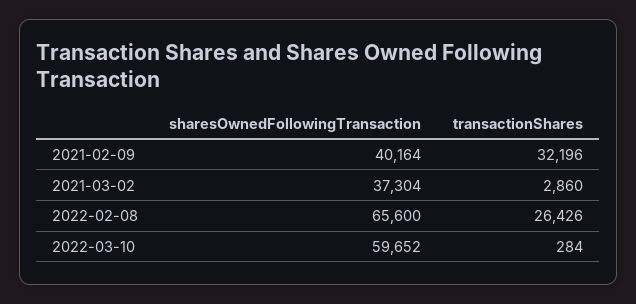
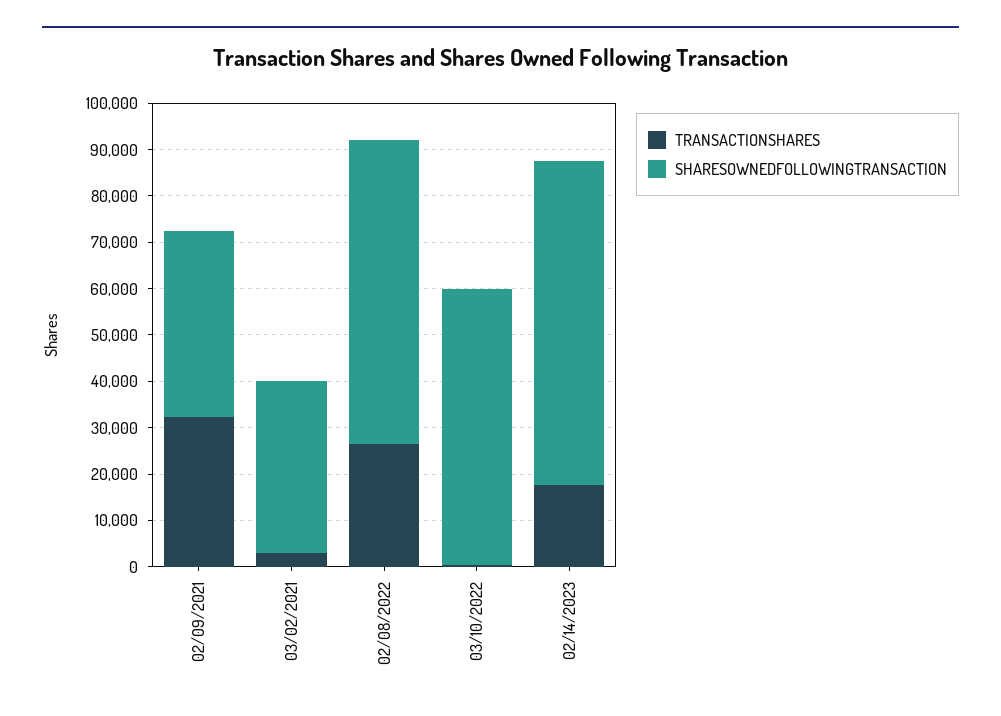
transactionShares, 02/14/2023: none -> 18000
sharesOwnedFollowingTransaction, 02/14/2023: none -> 70000

